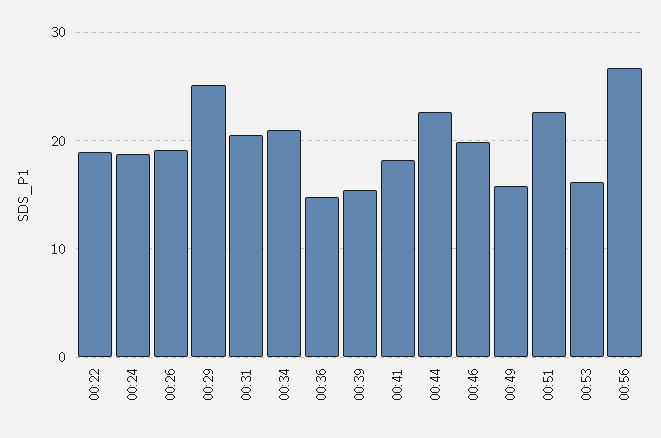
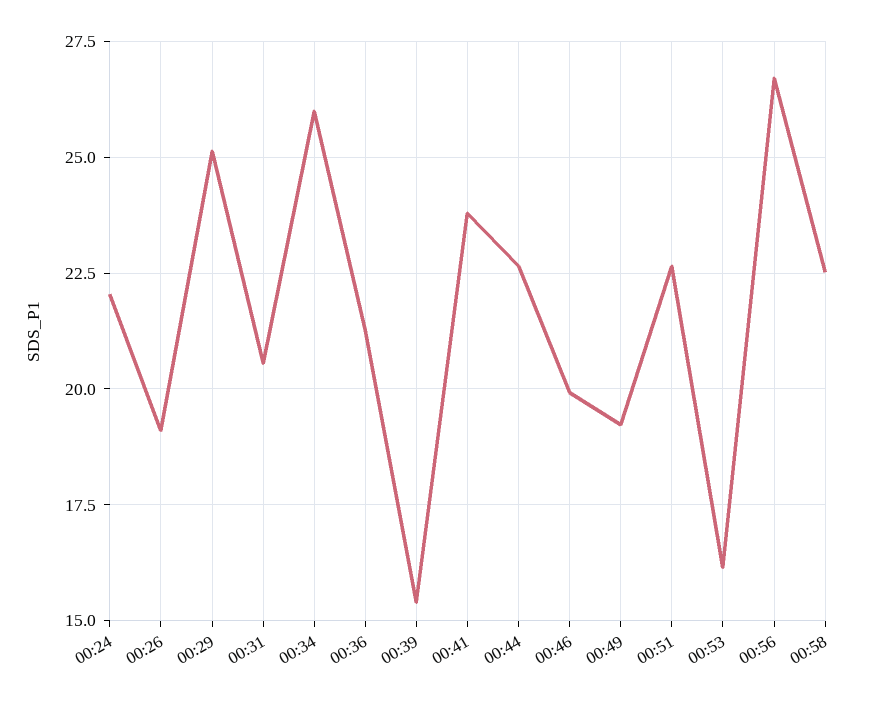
00:22: 19 -> none
00:24: 19 -> 22
00:34: 21 -> 26
00:36: 15 -> 21.25
00:41: 18 -> 23.75
00:49: 16 -> 19.25
00:58: none -> 22.5

